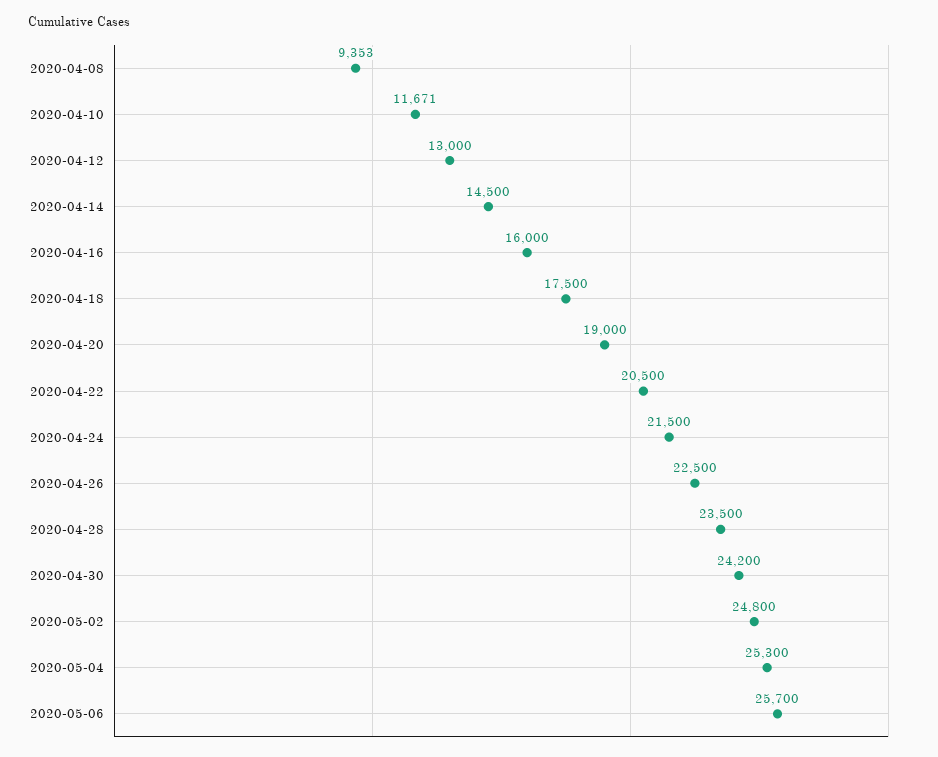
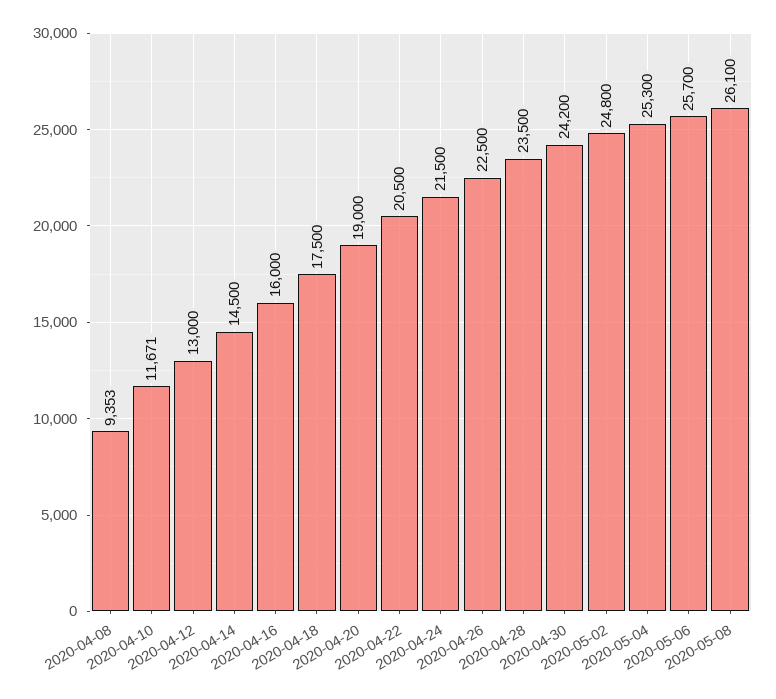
2020-05-08: none -> 26100

